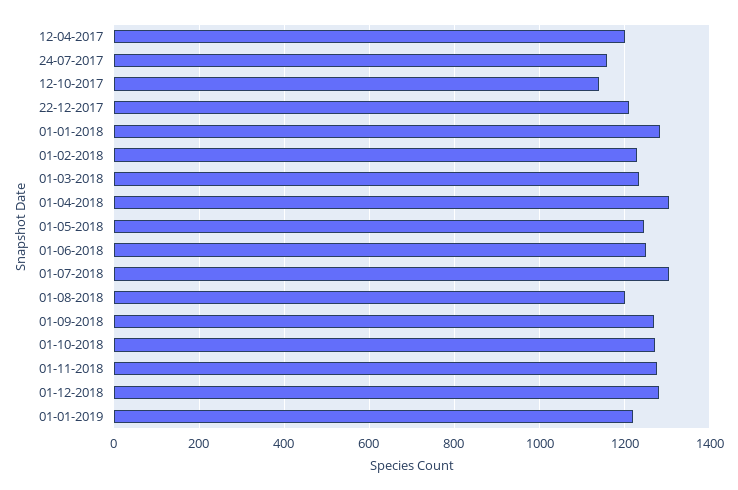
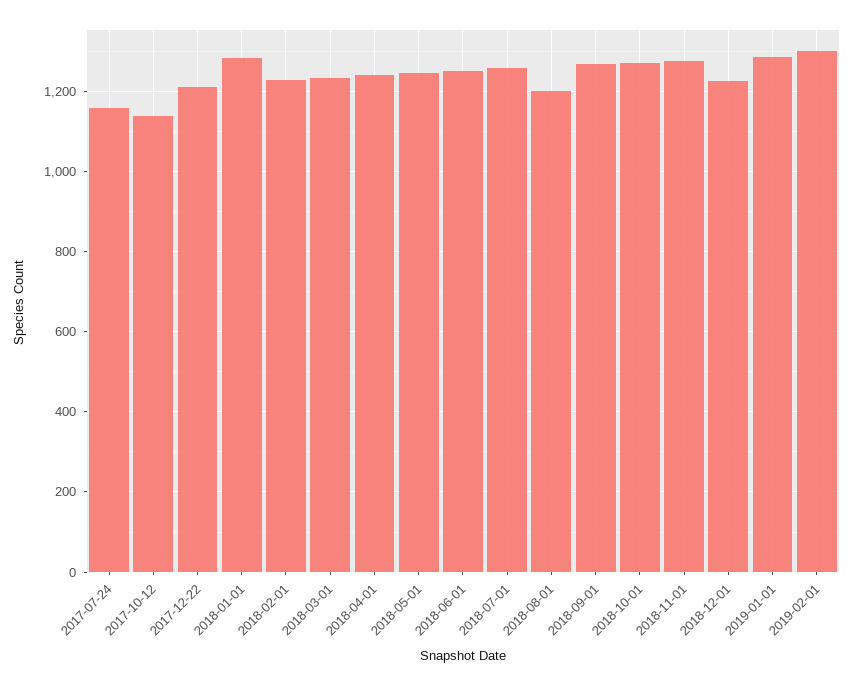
12-04-2017: 1200 -> none
01-04-2018: 1300 -> 1240
01-07-2018: 1300 -> 1260
01-12-2018: 1280 -> 1220
01-01-2019: 1220 -> 1280
2019-02-01: none -> 1300

